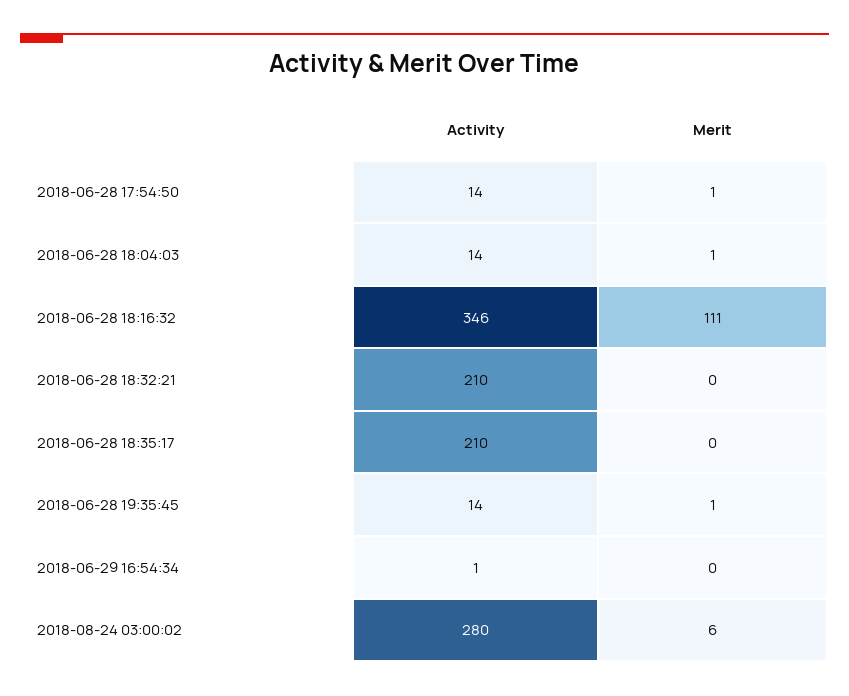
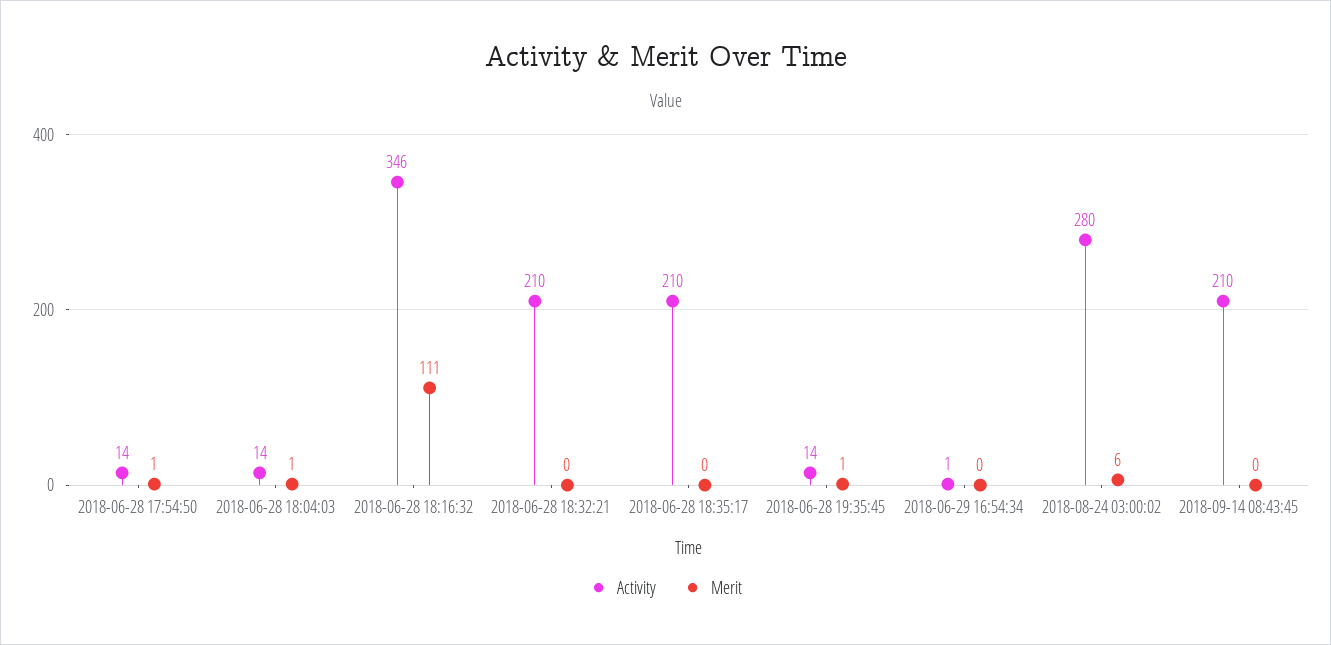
Activity, 2018-09-14 08:43:45: none -> 210
Merit, 2018-09-14 08:43:45: none -> 0

